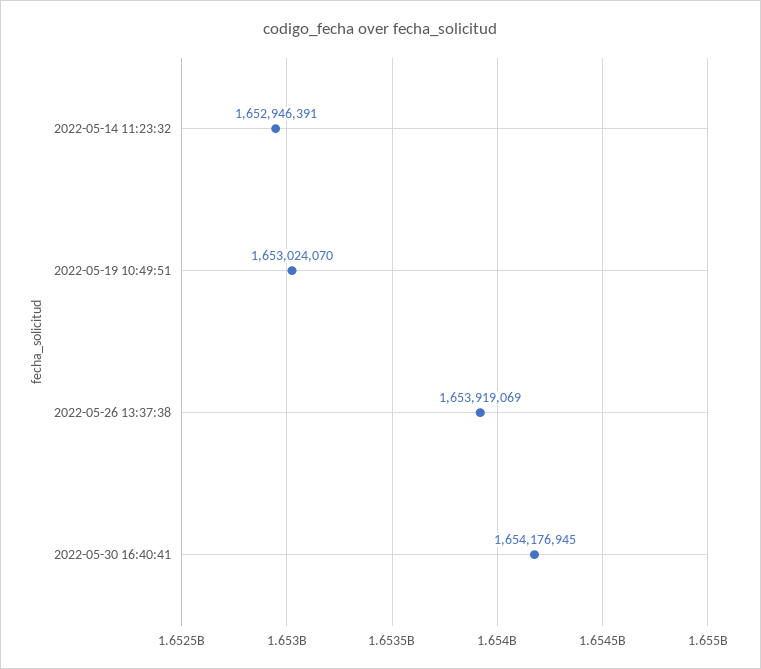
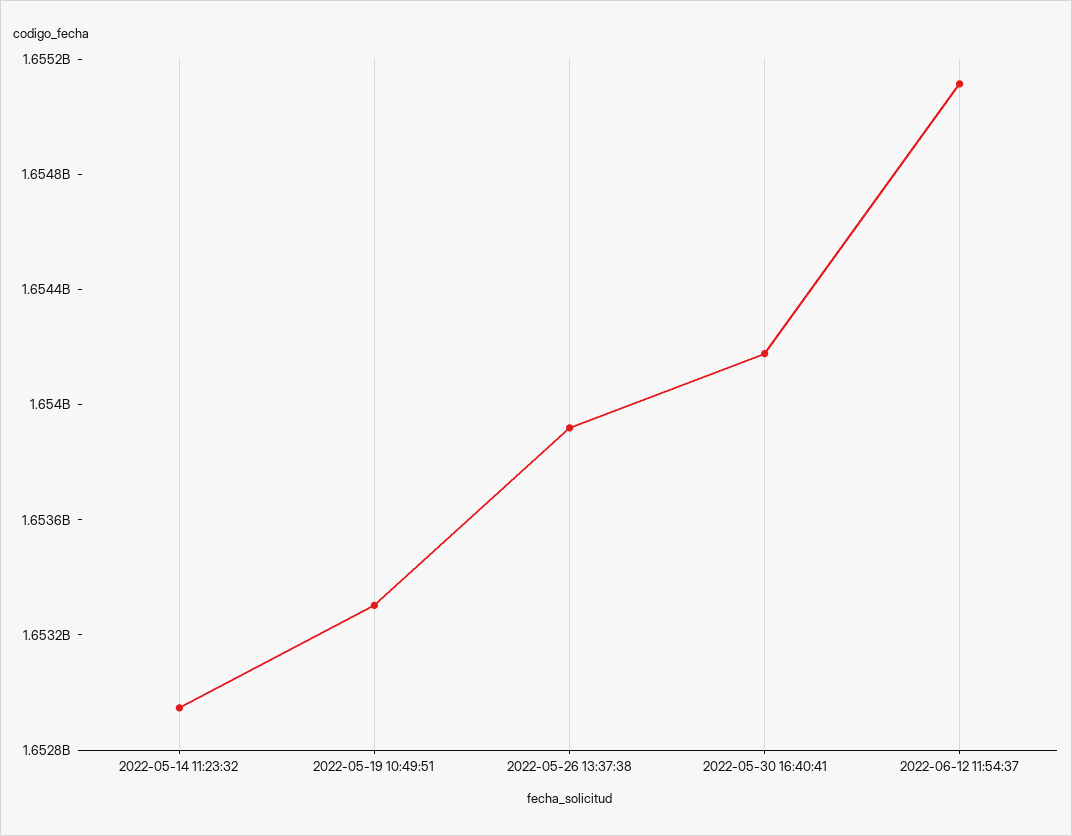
2022-05-19 10:49:51: 1653024070 -> 1653300000
2022-06-12 11:54:37: none -> 1655100000

